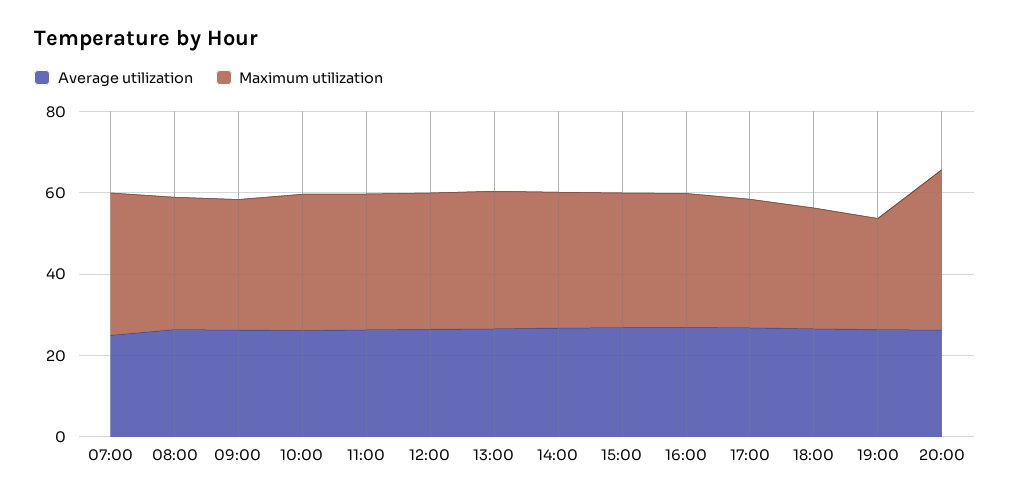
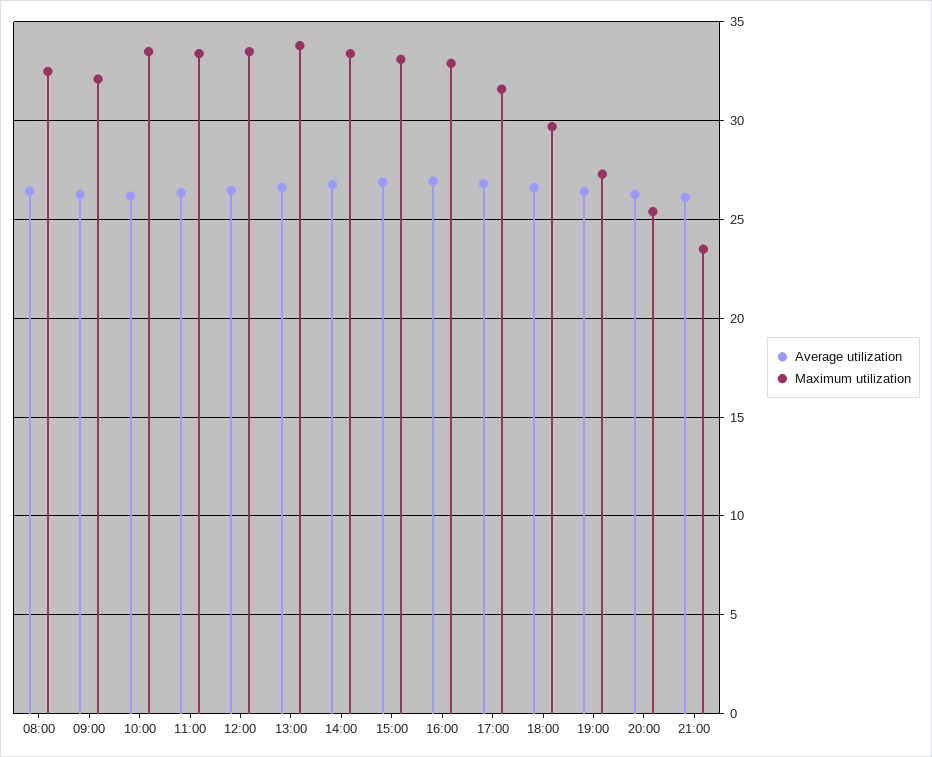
Average utilization, 07:00: 25 -> none
Maximum utilization, 07:00: 35 -> none
Maximum utilization, 20:00: 40 -> 25.5
Average utilization, 21:00: none -> 26
Maximum utilization, 21:00: none -> 23.5

